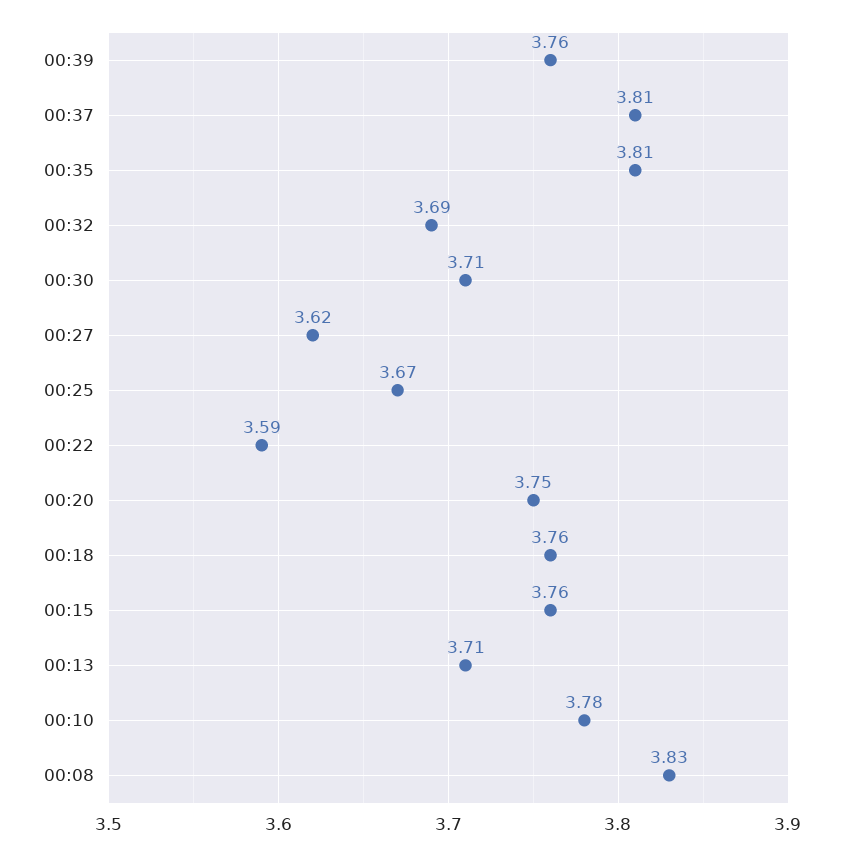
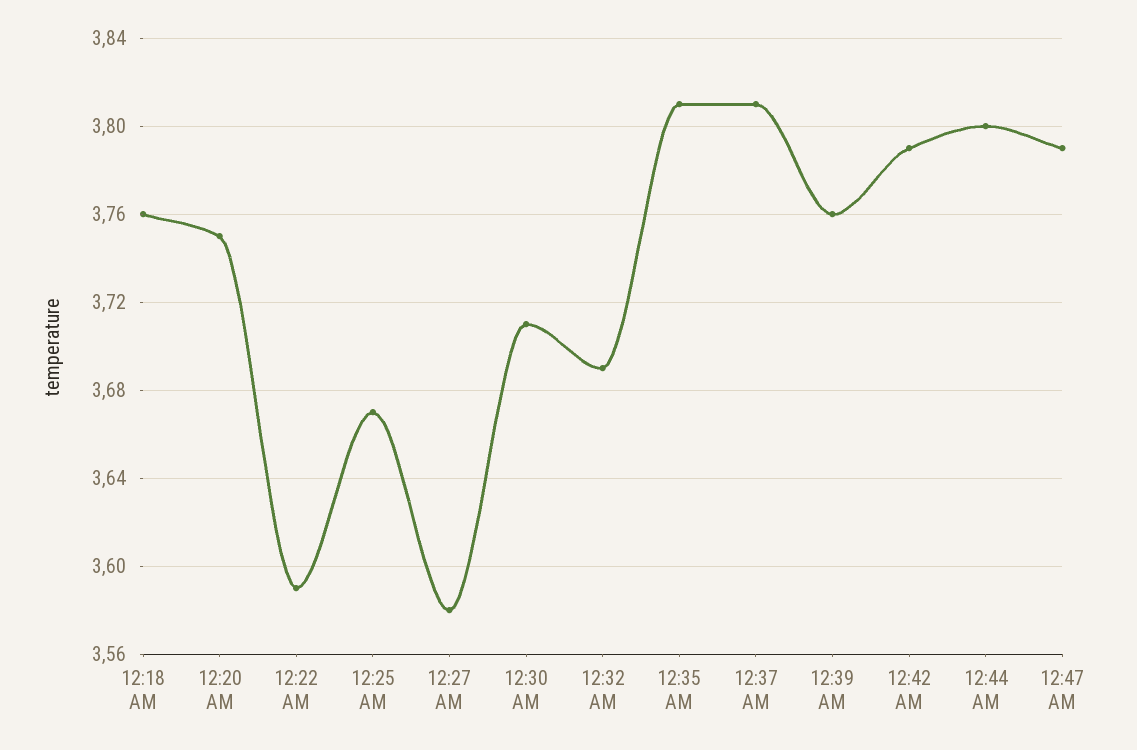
00:27: 3.62 -> 3.58
00:15: 3.76 -> none
00:13: 3.71 -> none
00:10: 3.78 -> none
00:08: 3.83 -> none
12:42 AM: none -> 3.79
12:44 AM: none -> 3.8
12:47 AM: none -> 3.79

